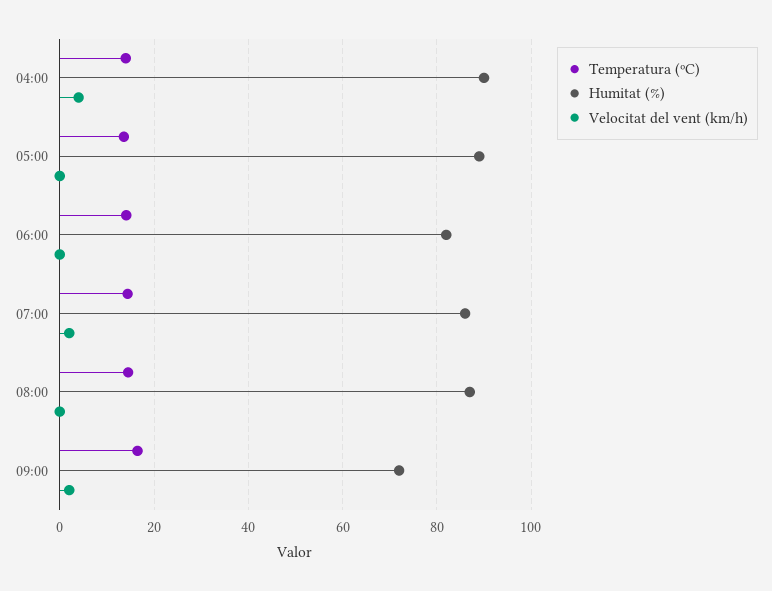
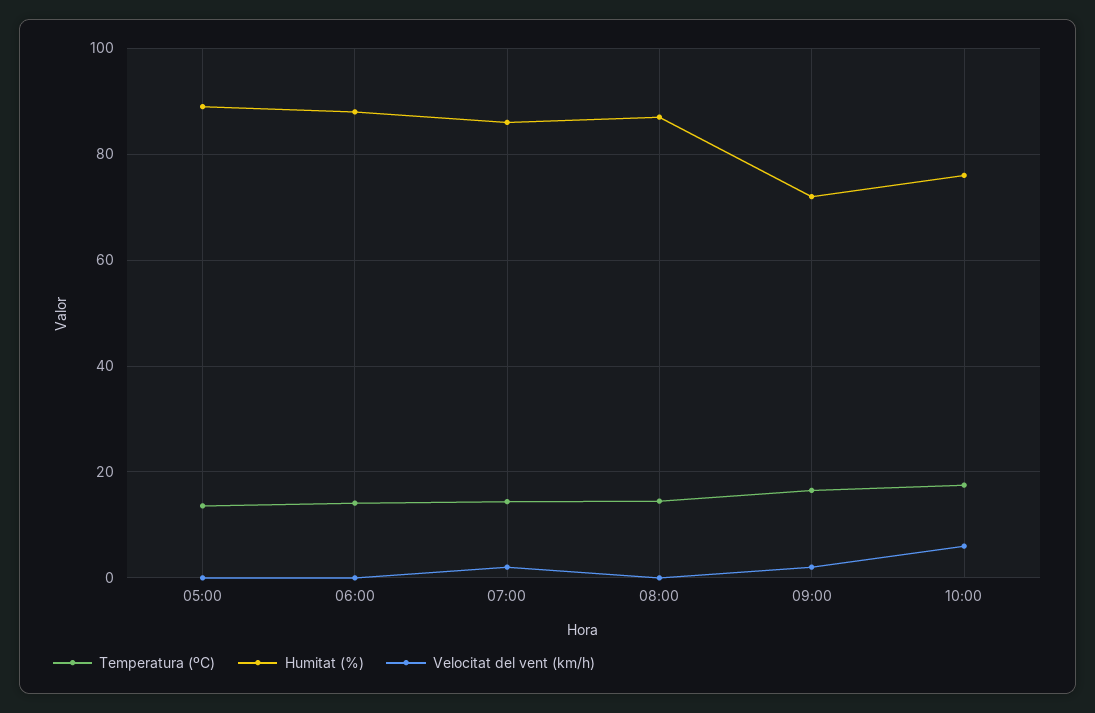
Temperatura (ºC), 04:00: 14 -> none
Humitat (%), 04:00: 90 -> none
Velocitat del vent (km/h), 04:00: 4 -> none
Humitat (%), 06:00: 82 -> 88
Temperatura (ºC), 10:00: none -> 18
Humitat (%), 10:00: none -> 76
Velocitat del vent (km/h), 10:00: none -> 6

